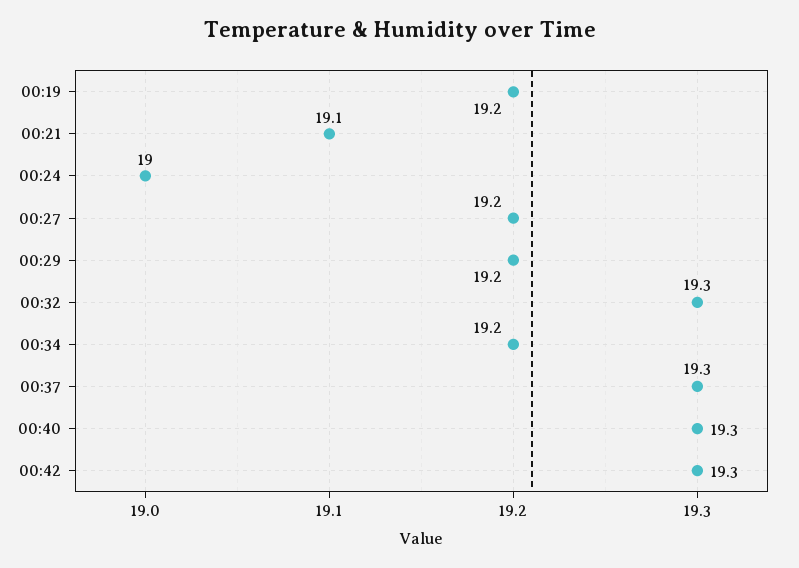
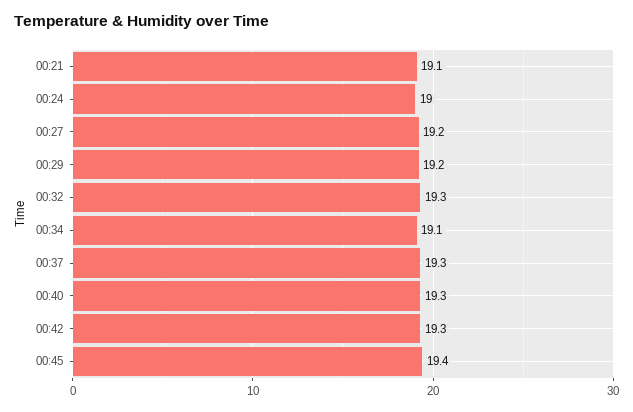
00:19: 19.2 -> none
00:34: 19.2 -> 19.1
00:45: none -> 19.4

